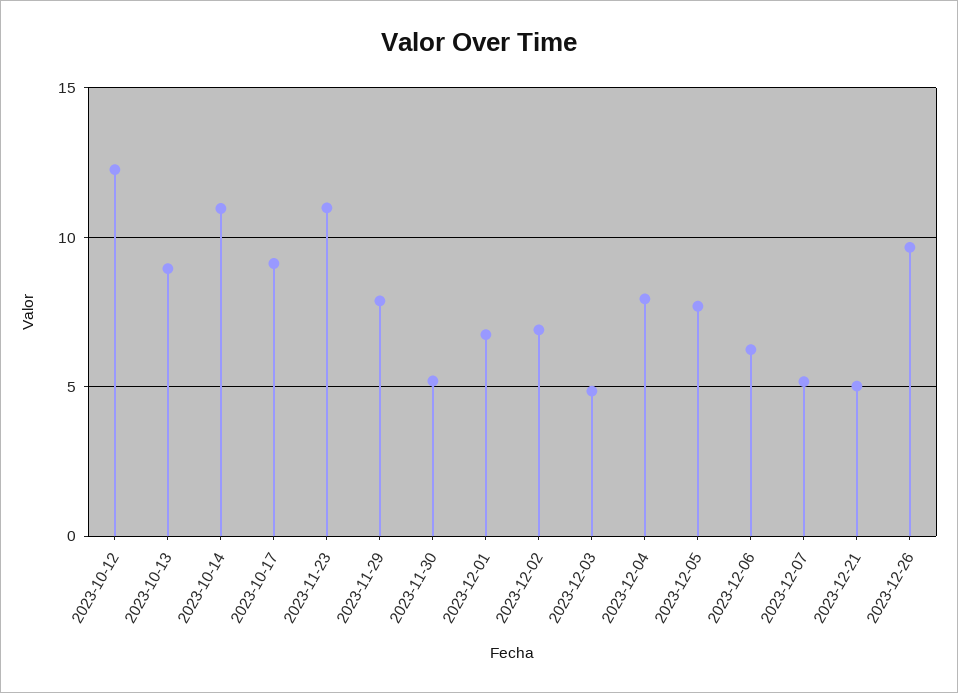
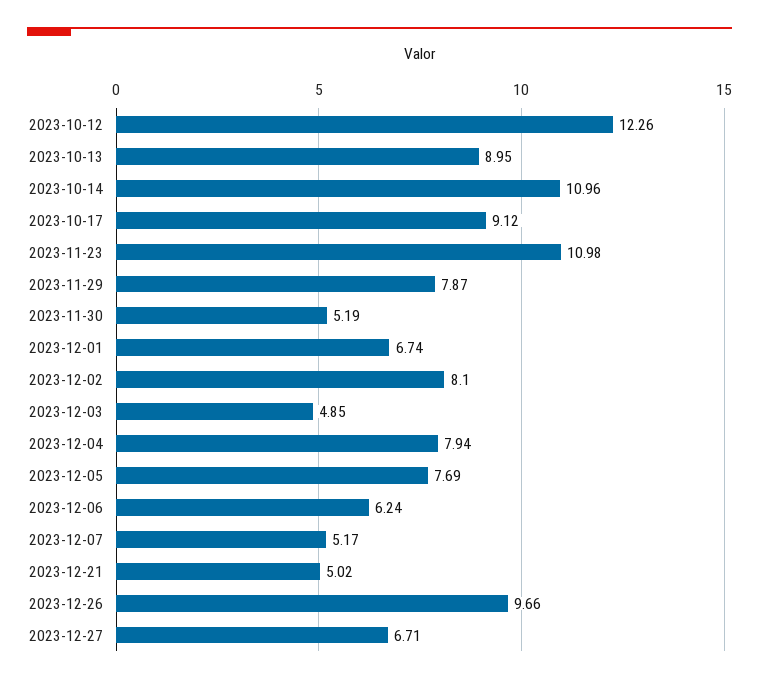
2023-12-02: 7 -> 8.1
2023-12-27: none -> 6.71

